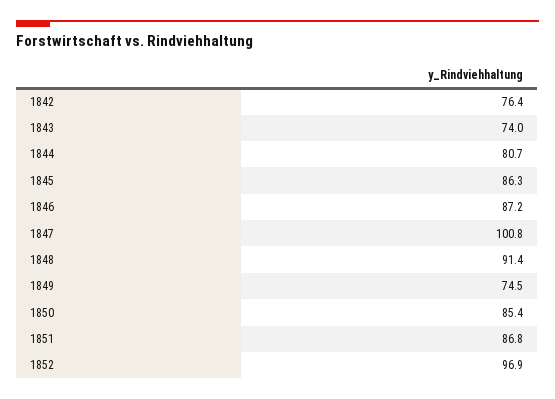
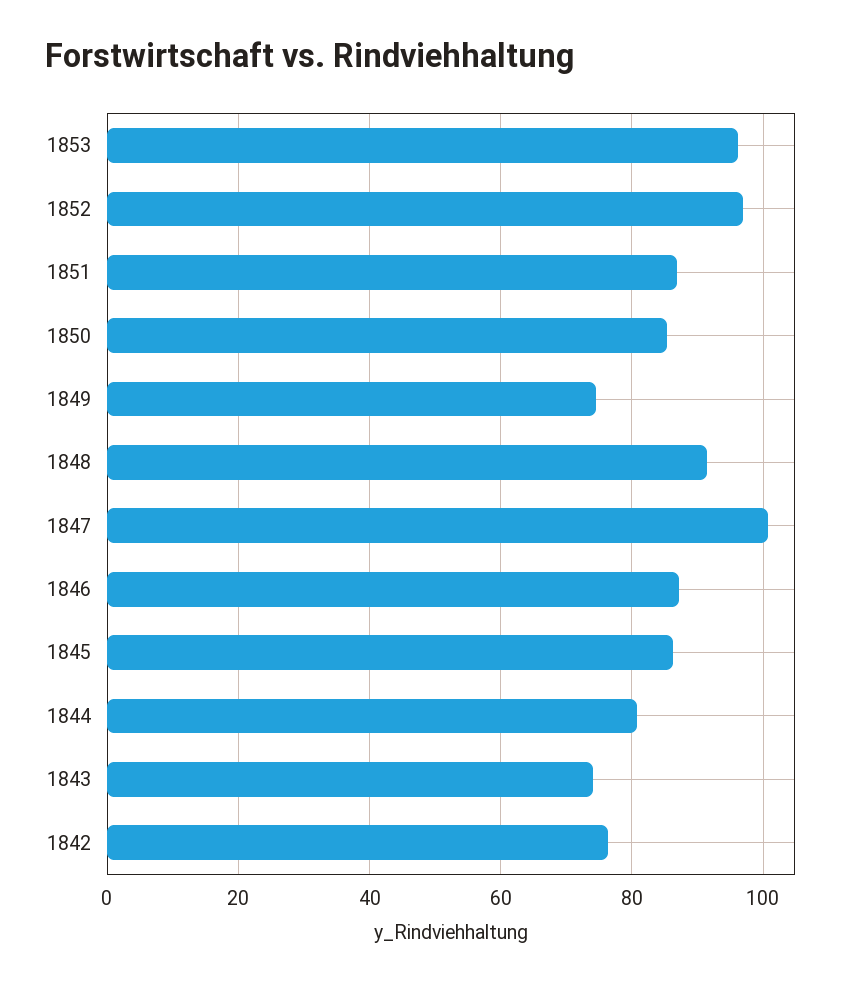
1853: none -> 96

